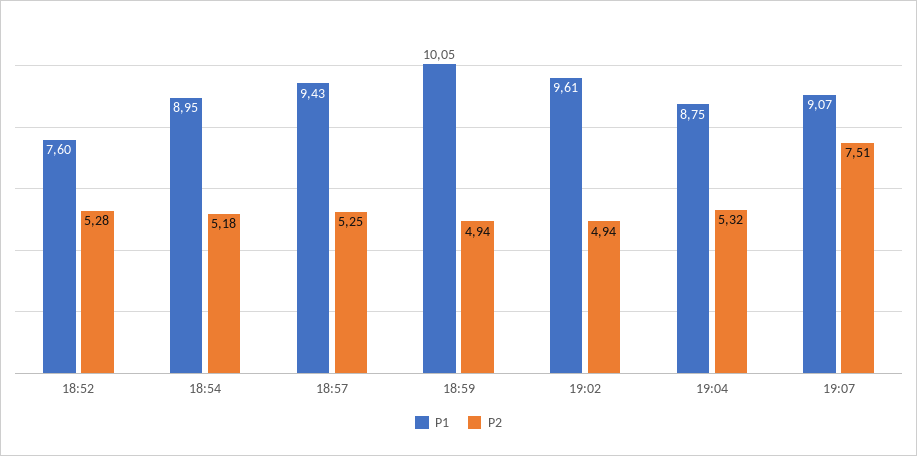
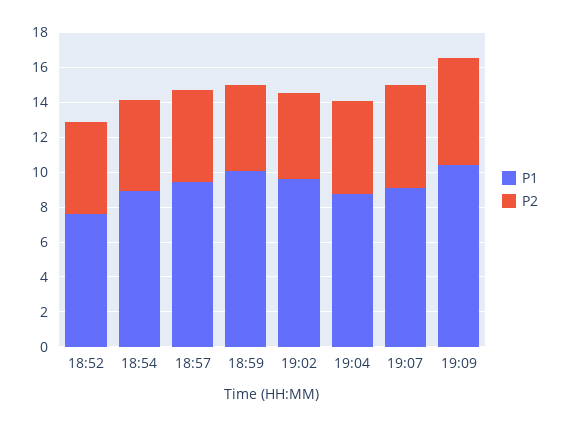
P2, 19:07: 7.51 -> 6
P1, 19:09: none -> 10.5
P2, 19:09: none -> 6

